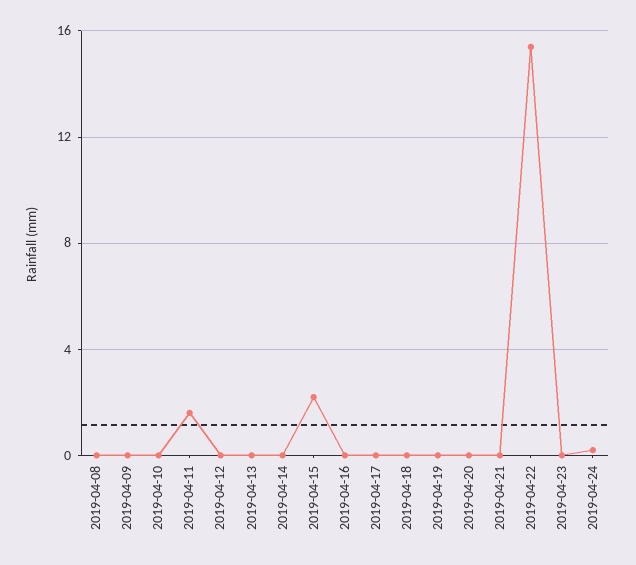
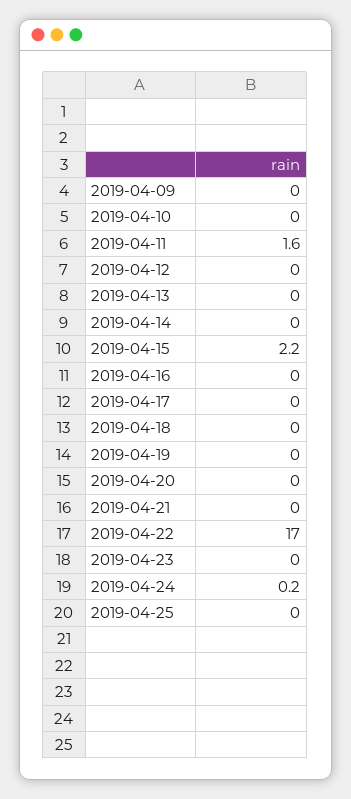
2019-04-08: 0 -> none
2019-04-22: 15.5 -> 17
2019-04-25: none -> 0

